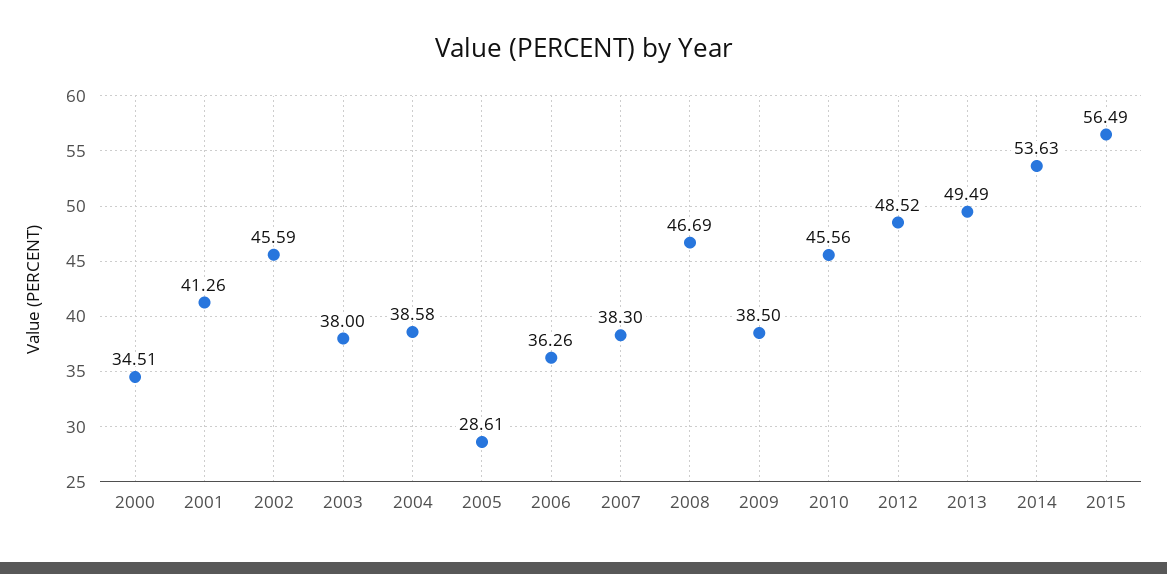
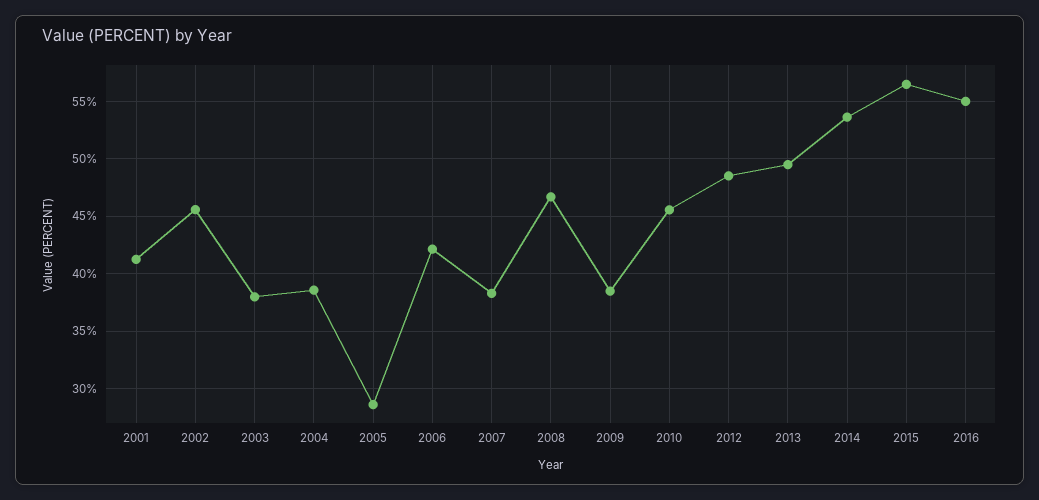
2000: 34.51 -> none
2006: 36.26 -> 42
2016: none -> 55

